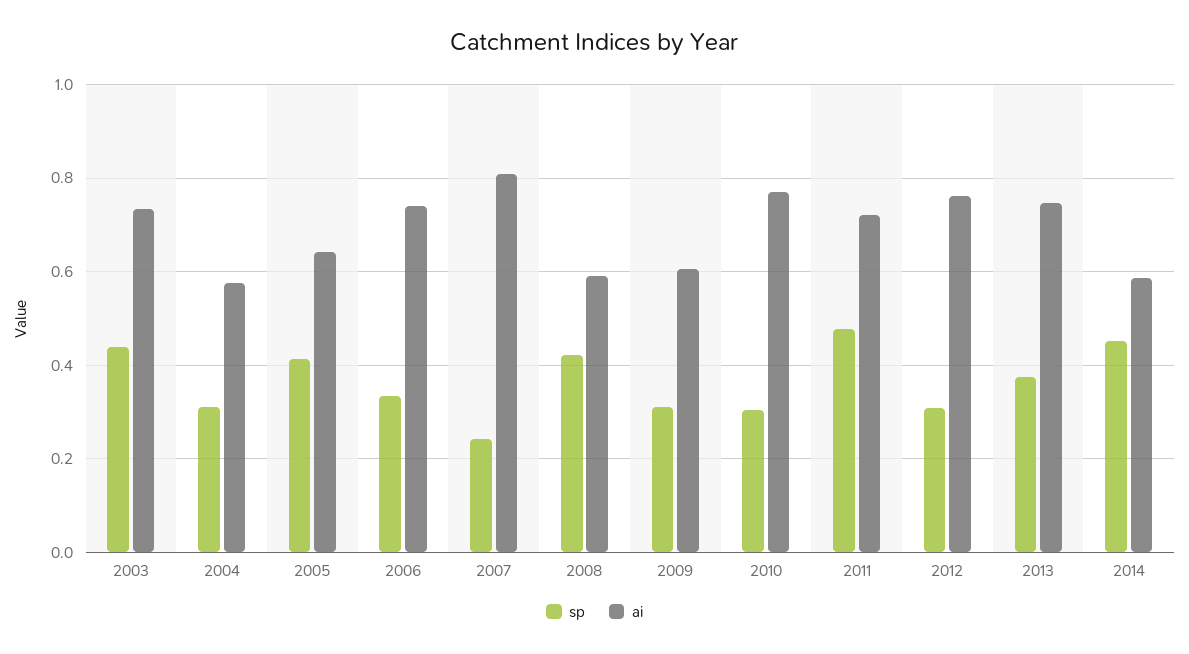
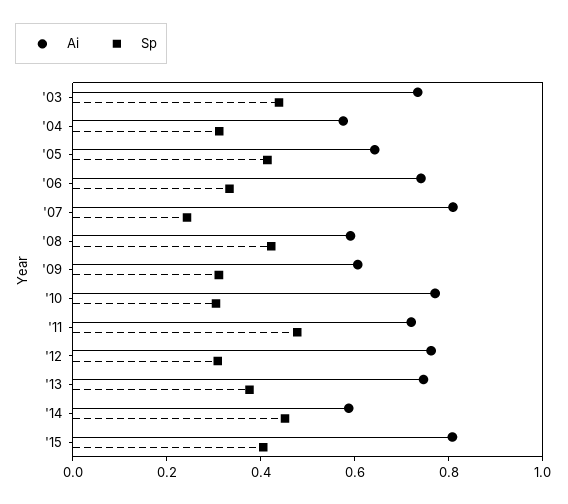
ai, '15: none -> 0.8
sp, '15: none -> 0.4

